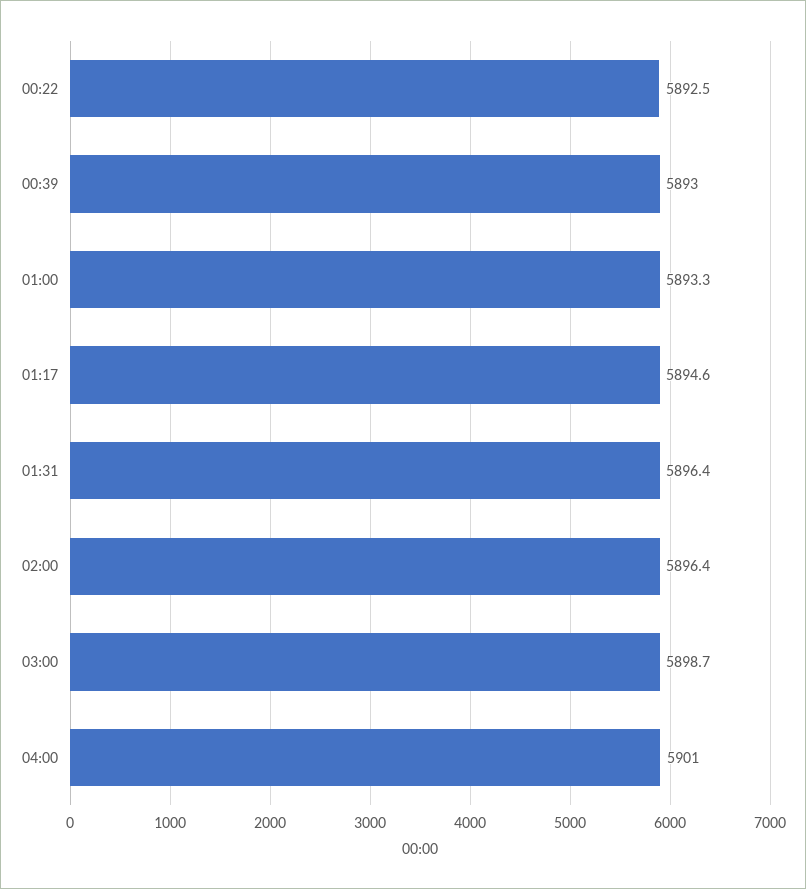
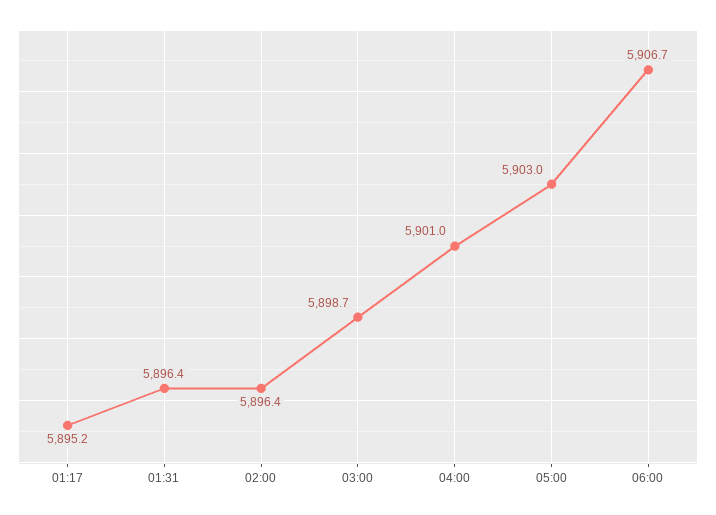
00:22: 5892.5 -> none
00:39: 5893 -> none
01:00: 5893.3 -> none
01:17: 5894.6 -> 5895.2
05:00: none -> 5903
06:00: none -> 5906.7

